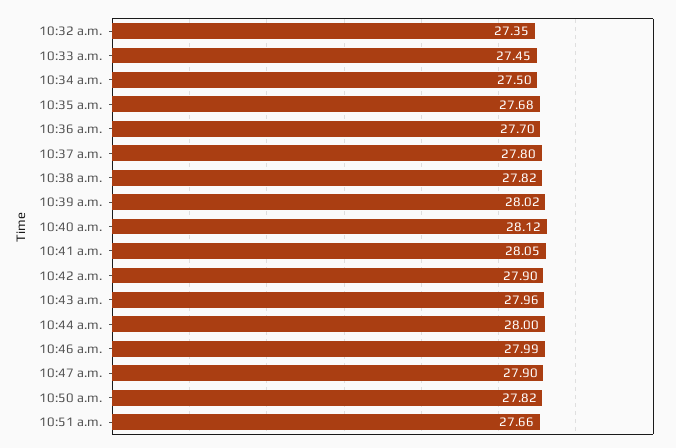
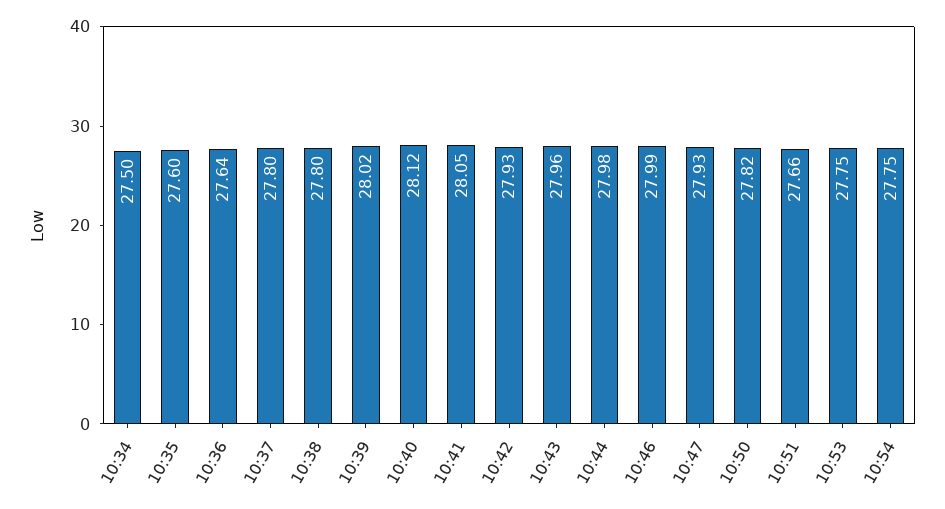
10:32 a.m.: 27.35 -> none
10:33 a.m.: 27.45 -> none
10:35 a.m.: 27.68 -> 27.6
10:36 a.m.: 27.7 -> 27.64
10:38 a.m.: 27.82 -> 27.8
10:42 a.m.: 27.9 -> 27.93
10:44 a.m.: 28 -> 27.98
10:47 a.m.: 27.9 -> 27.93
10:53: none -> 27.75
10:54: none -> 27.75

